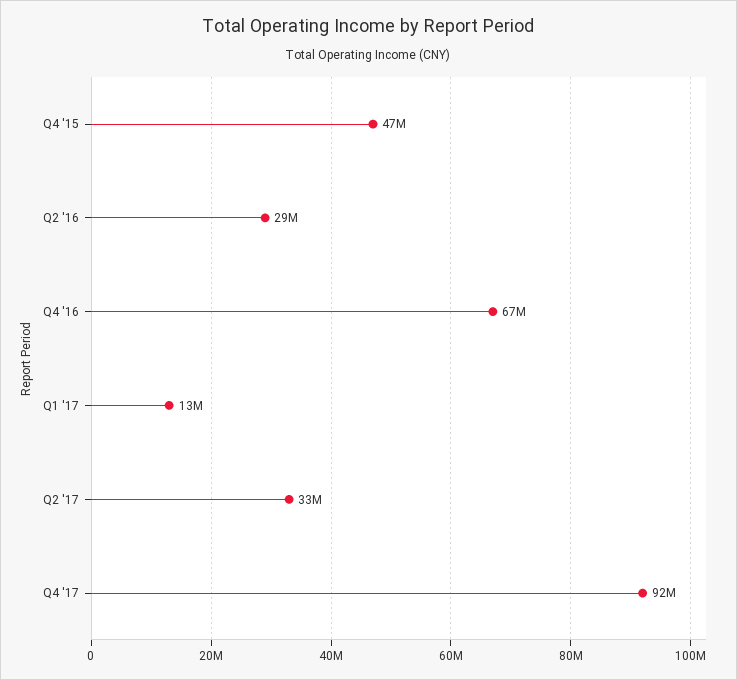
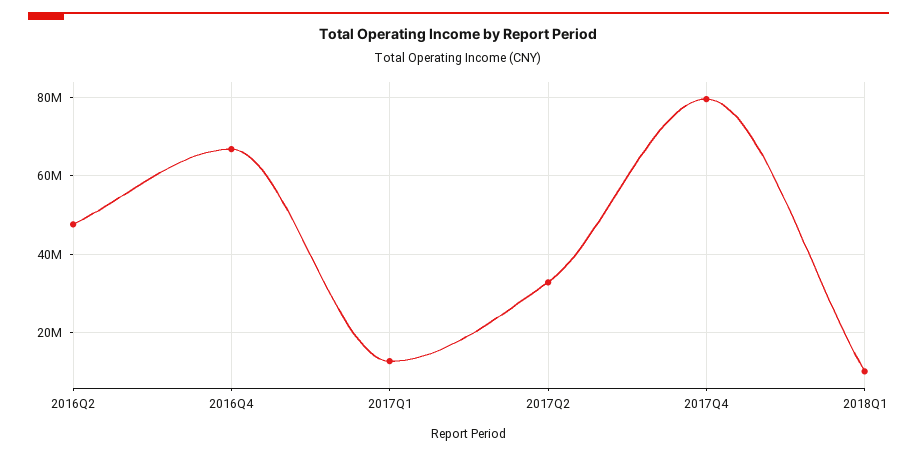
Q4 '15: 47000000 -> none
Q2 '16: 29000000 -> 48000000
Q4 '17: 92000000 -> 80000000
2018Q1: none -> 10000000

